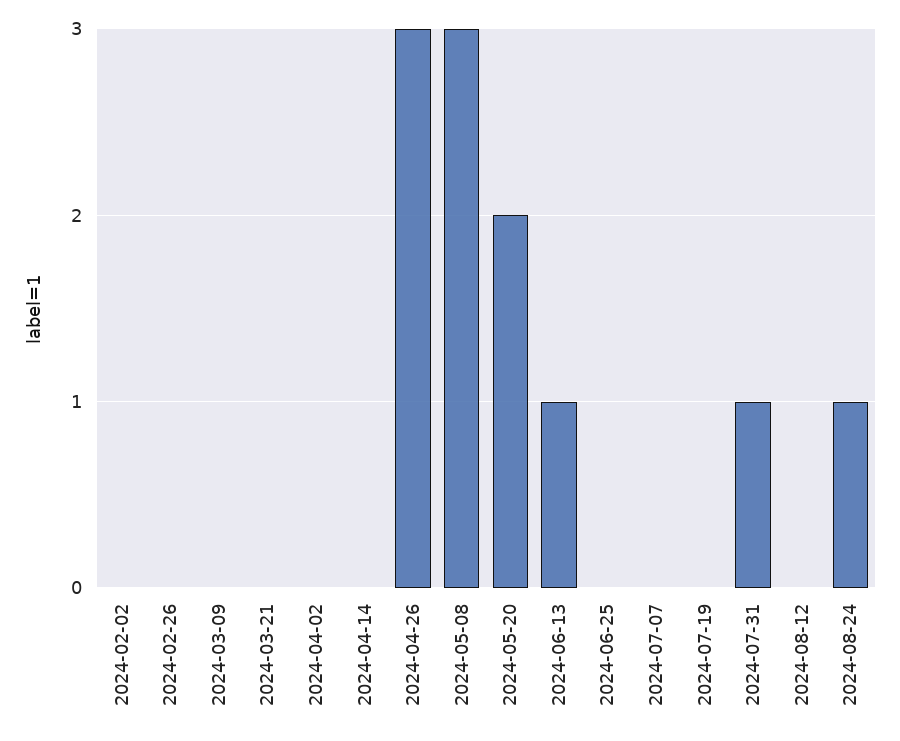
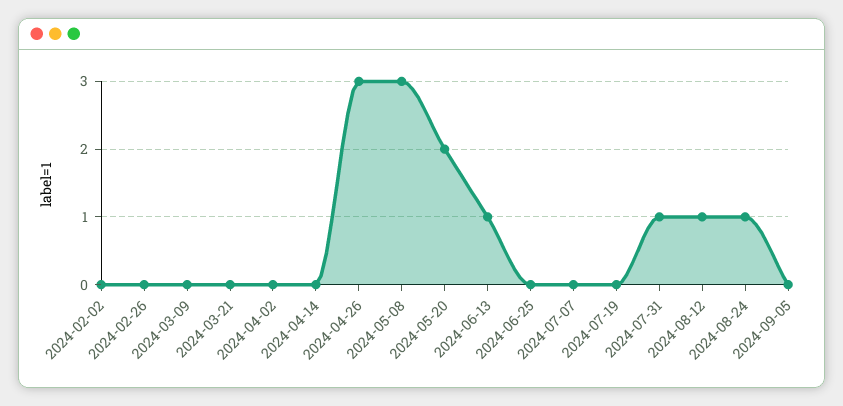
2024-08-12: 0 -> 1
2024-09-05: none -> 0

